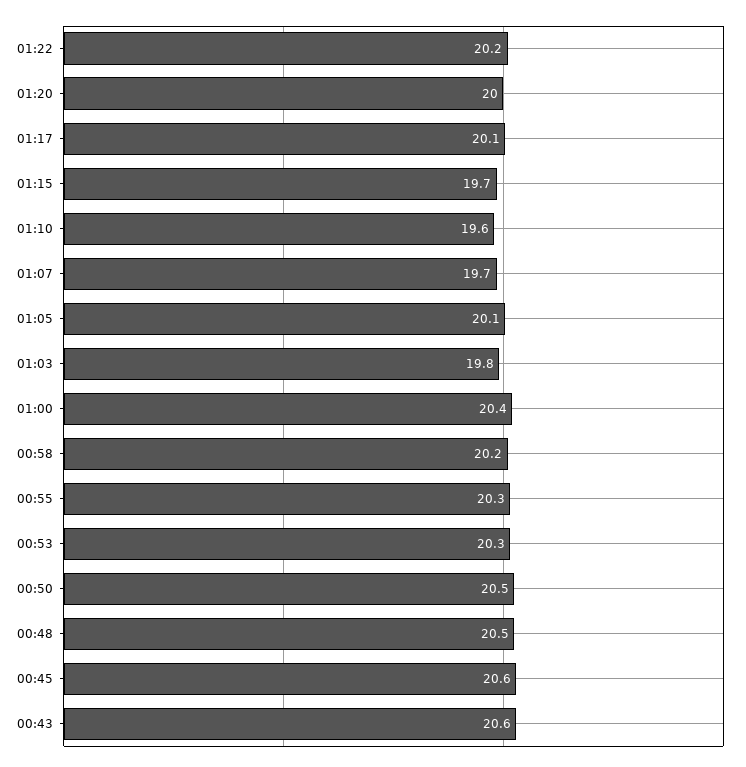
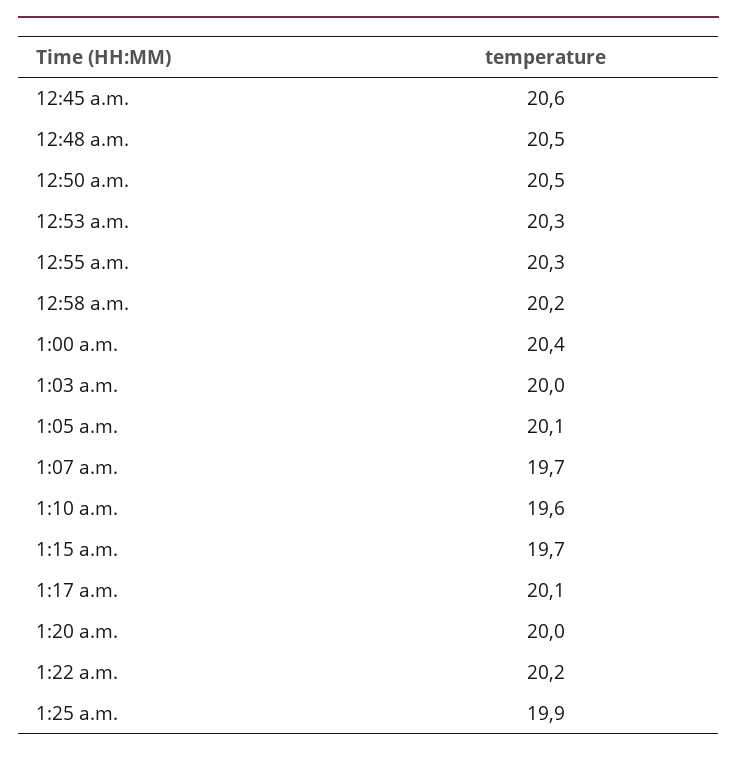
01:03: 19.8 -> 20
00:43: 20.6 -> none
1:25 a.m.: none -> 19.9

